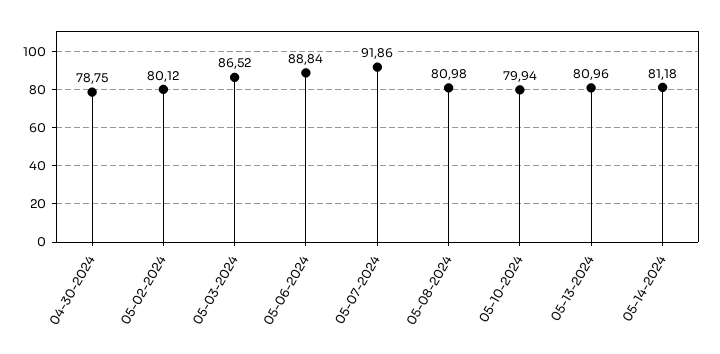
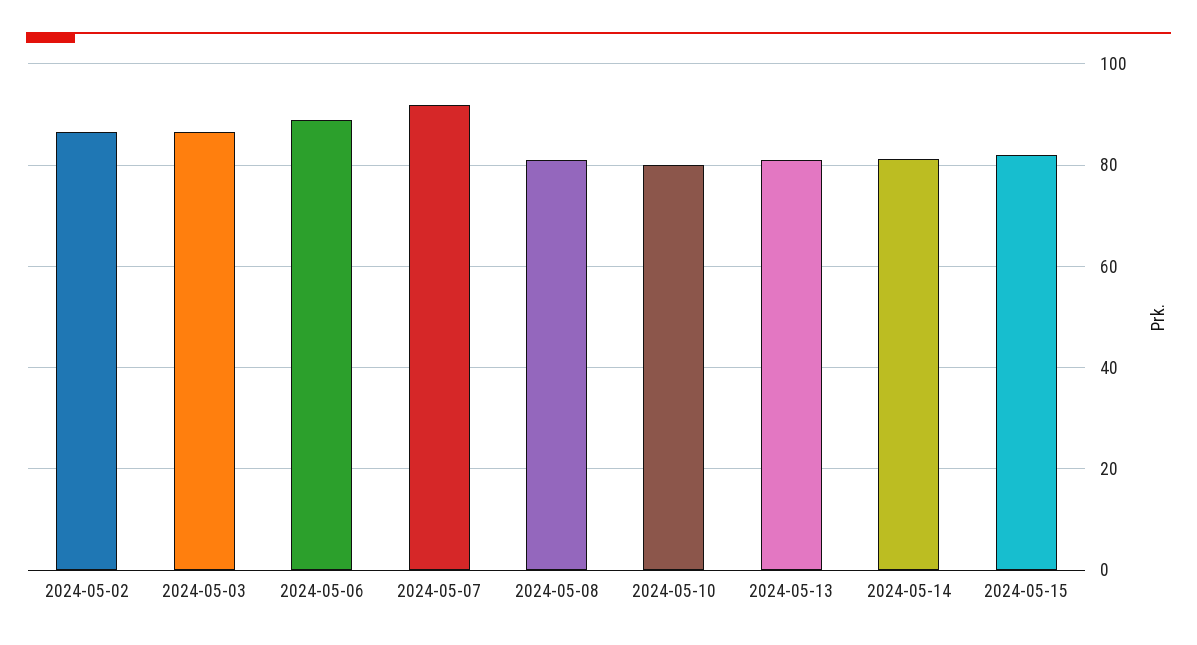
04-30-2024: 78.75 -> none
05-02-2024: 80.12 -> 86
2024-05-15: none -> 82

